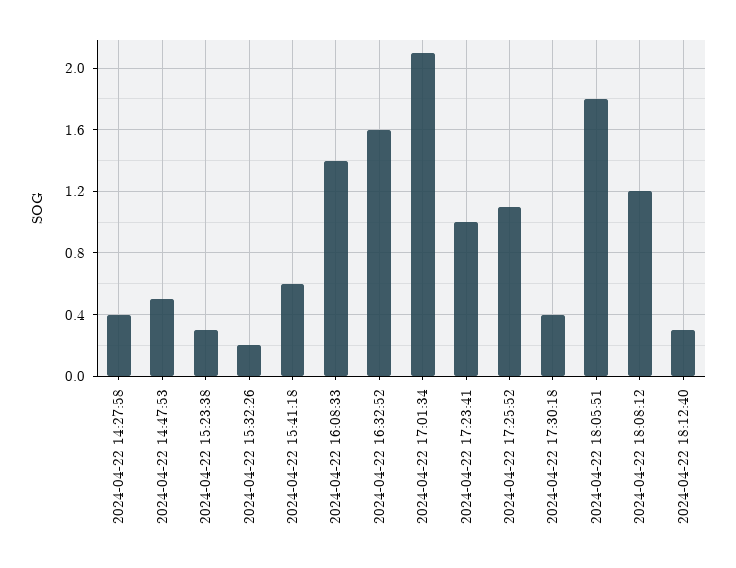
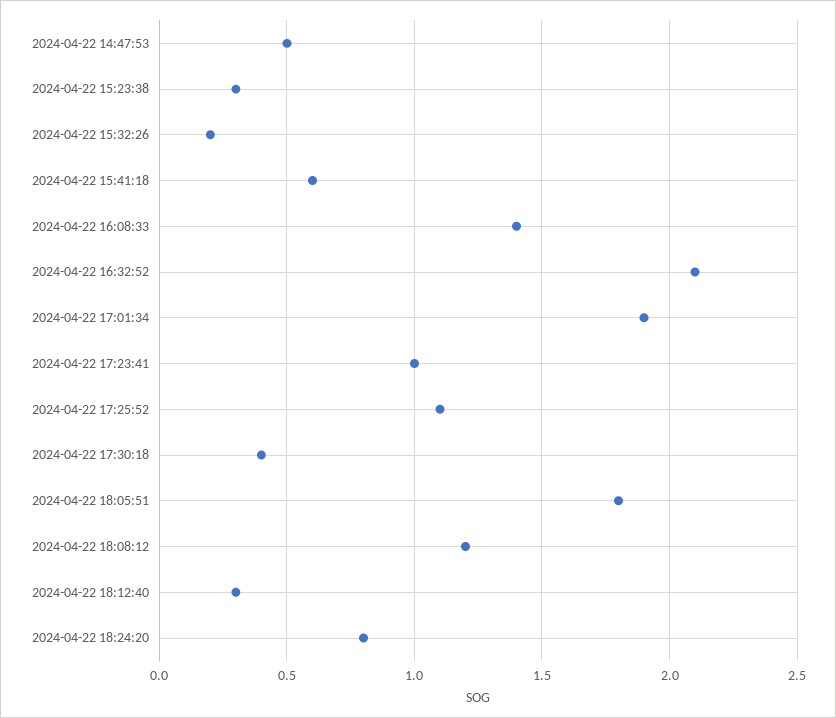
2024-04-22 14:27:58: 0.4 -> none
2024-04-22 16:32:52: 1.6 -> 2.1
2024-04-22 17:01:34: 2.1 -> 1.9
2024-04-22 18:24:20: none -> 0.8

